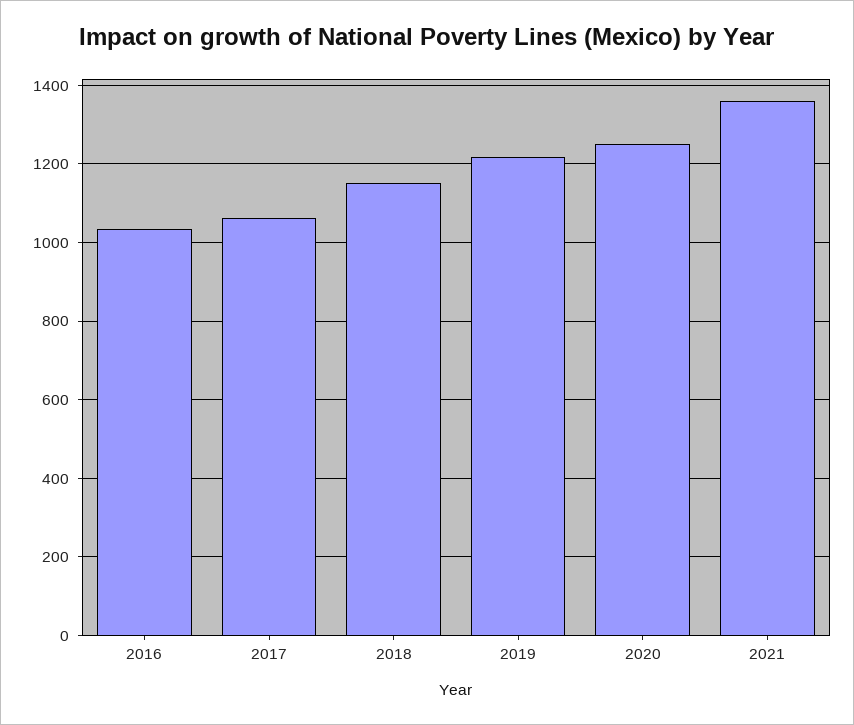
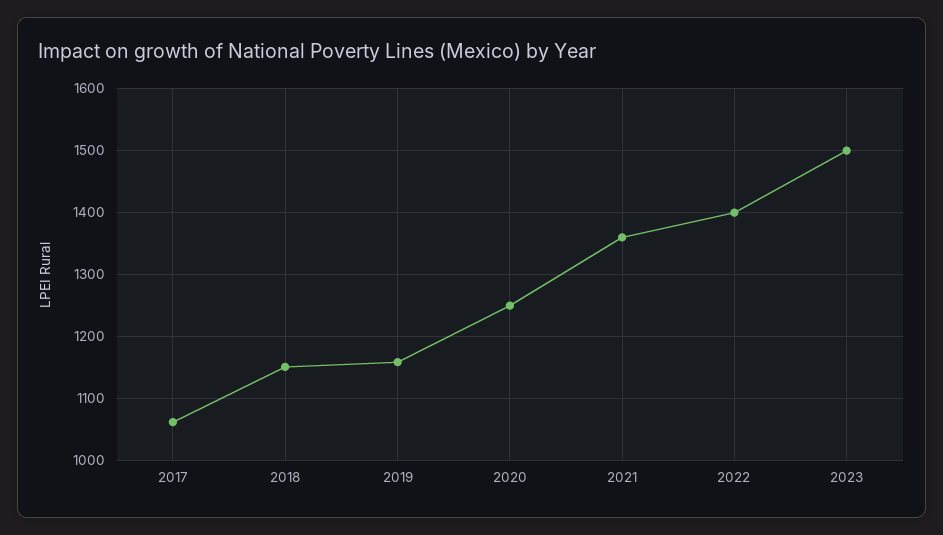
2016: 1040 -> none
2019: 1220 -> 1160
2022: none -> 1400
2023: none -> 1500

